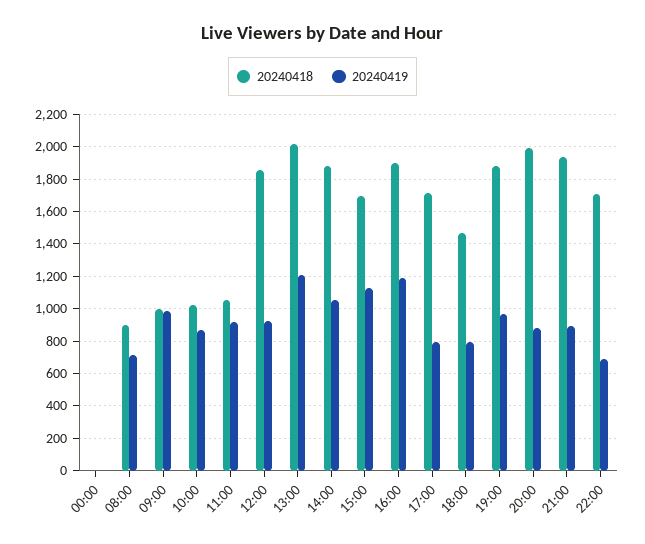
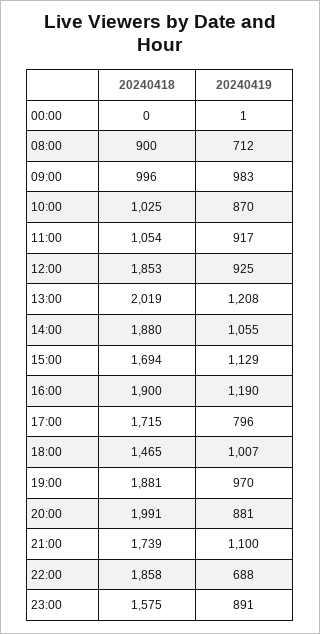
20240419, 18:00: 800 -> 1007
20240418, 21:00: 1950 -> 1739
20240419, 21:00: 900 -> 1100
20240418, 22:00: 1700 -> 1858
20240418, 23:00: none -> 1575
20240419, 23:00: none -> 891

